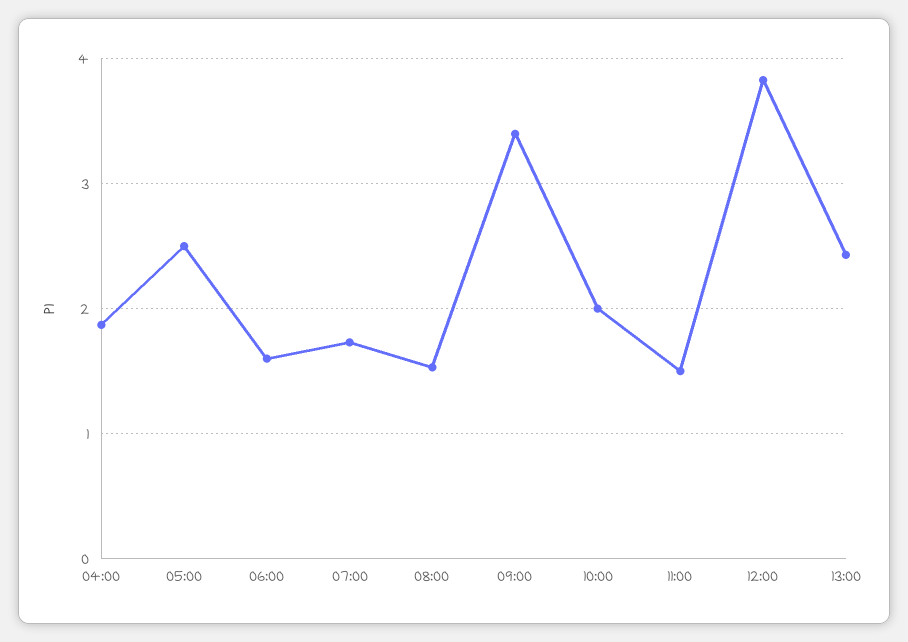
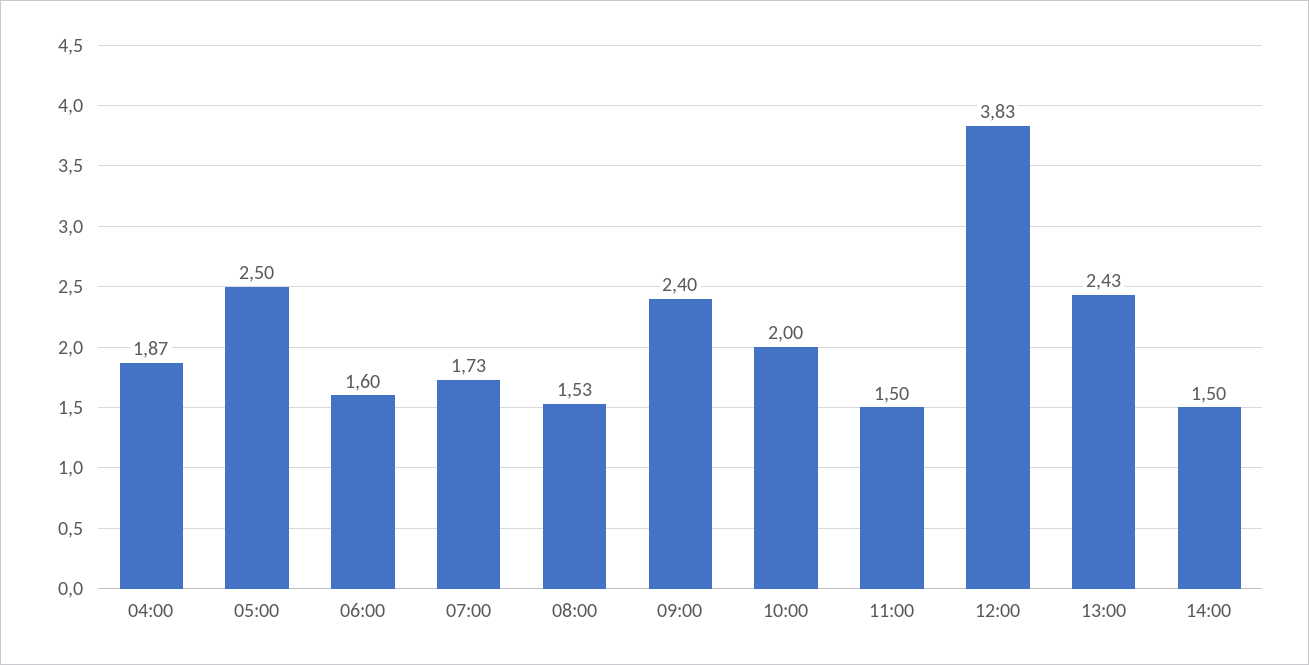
09:00: 3.4 -> 2.4
14:00: none -> 1.5

